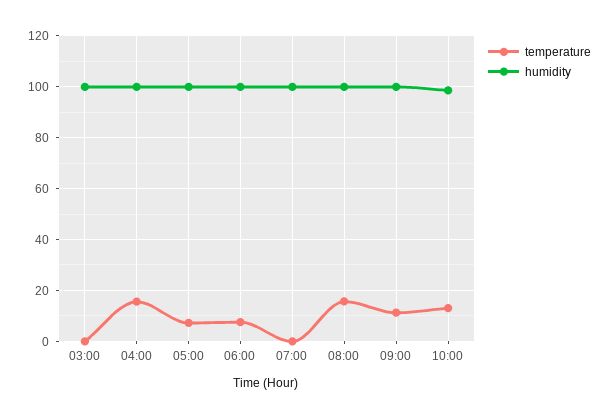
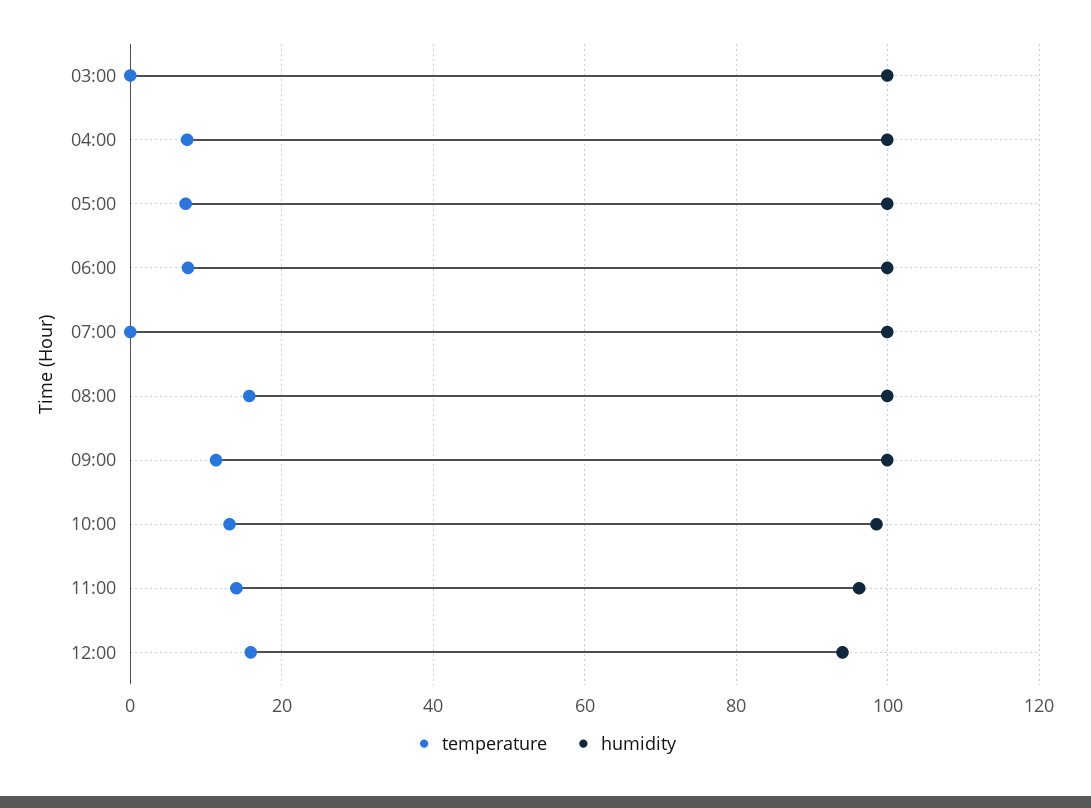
temperature, 04:00: 15 -> 8
temperature, 11:00: none -> 14
humidity, 11:00: none -> 96
temperature, 12:00: none -> 16
humidity, 12:00: none -> 94

